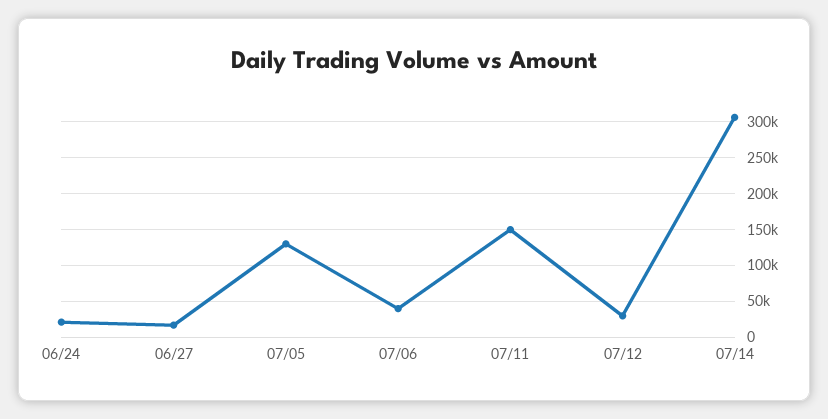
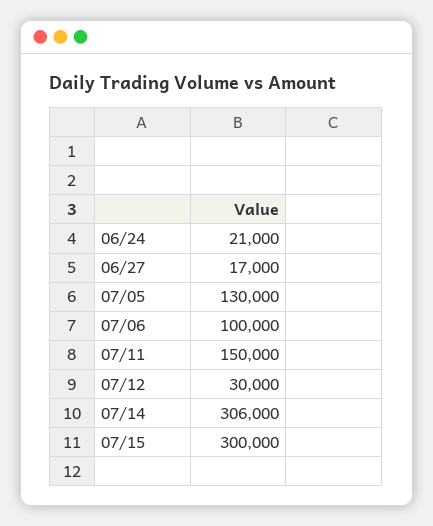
07/06: 40000 -> 100000
07/15: none -> 300000

